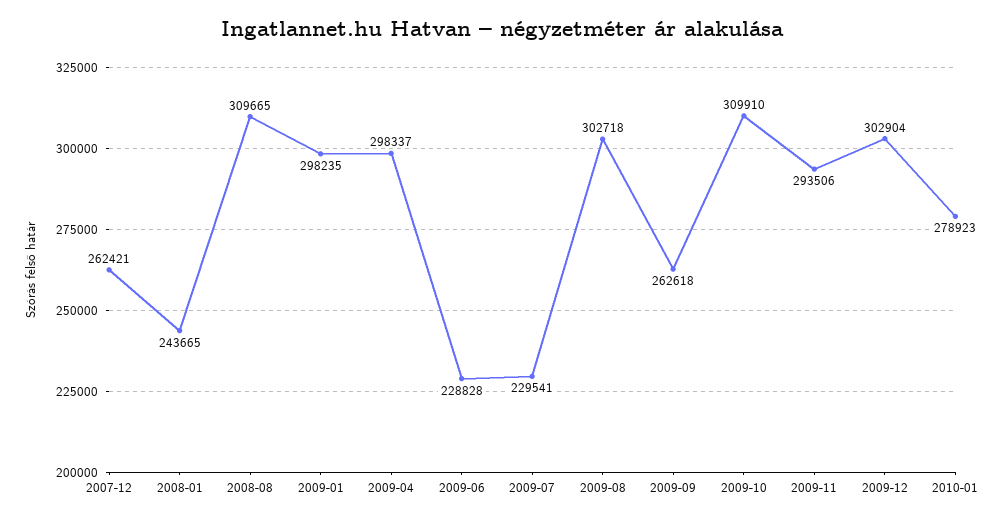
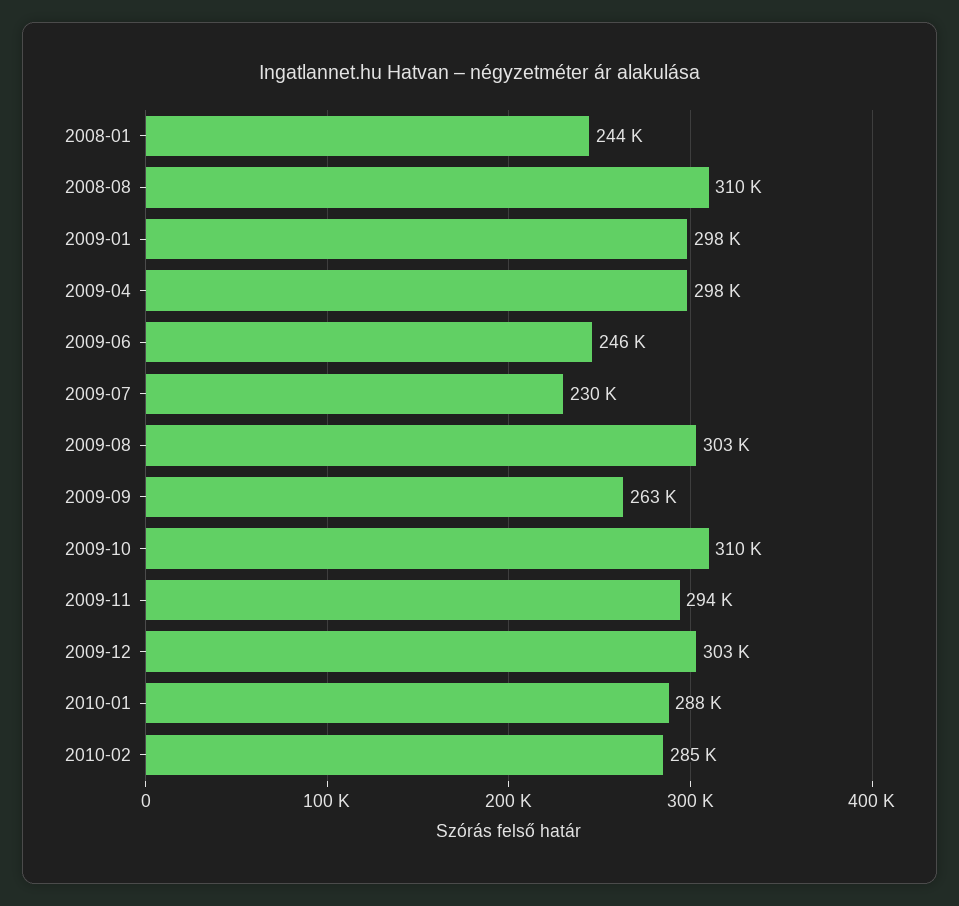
2007-12: 262421 -> none
2009-06: 228828 -> 246000
2010-01: 278923 -> 288000
2010-02: none -> 285000

